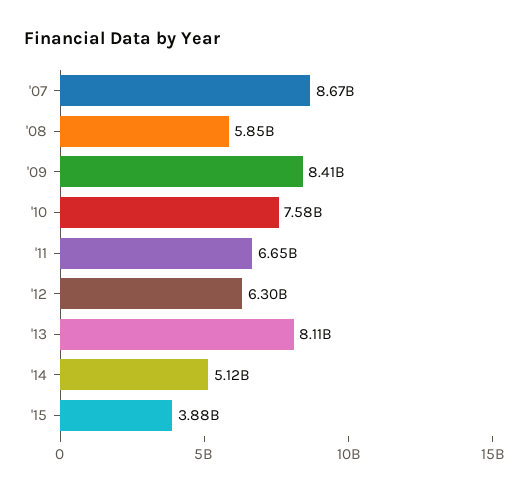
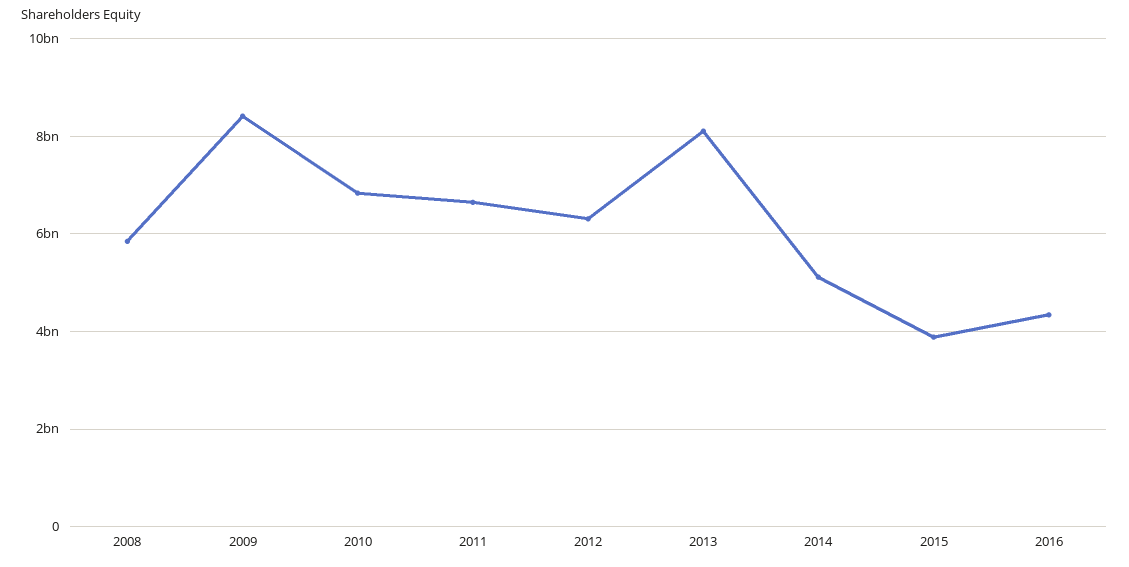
'07: 8670000000 -> none
'10: 7580000000 -> 6800000000
2016: none -> 4400000000

